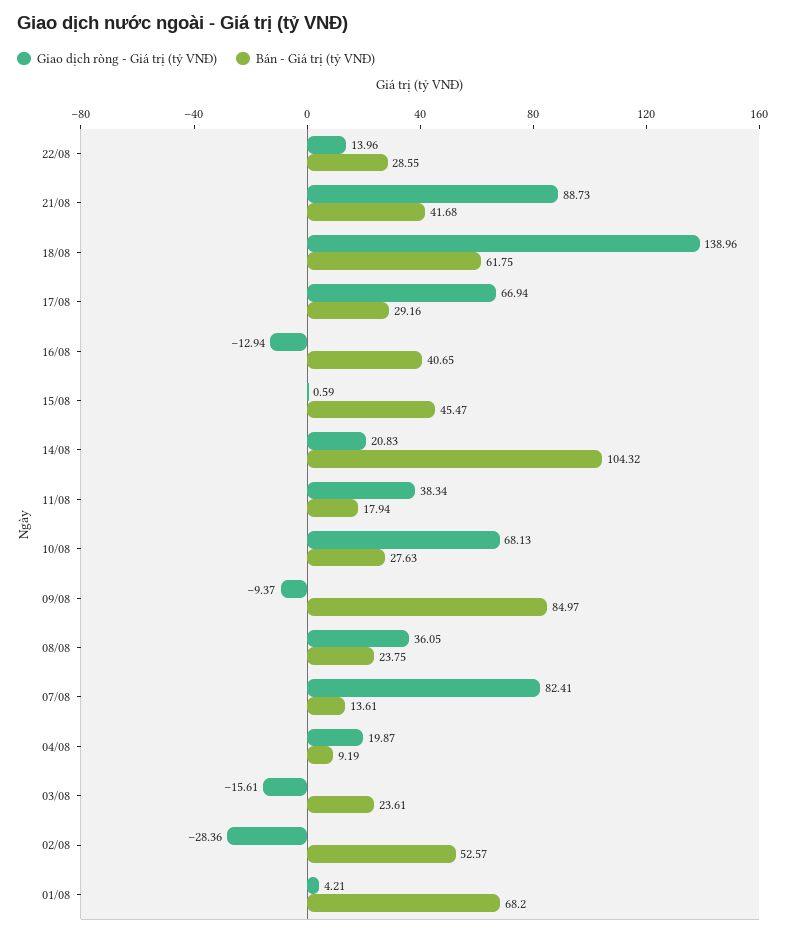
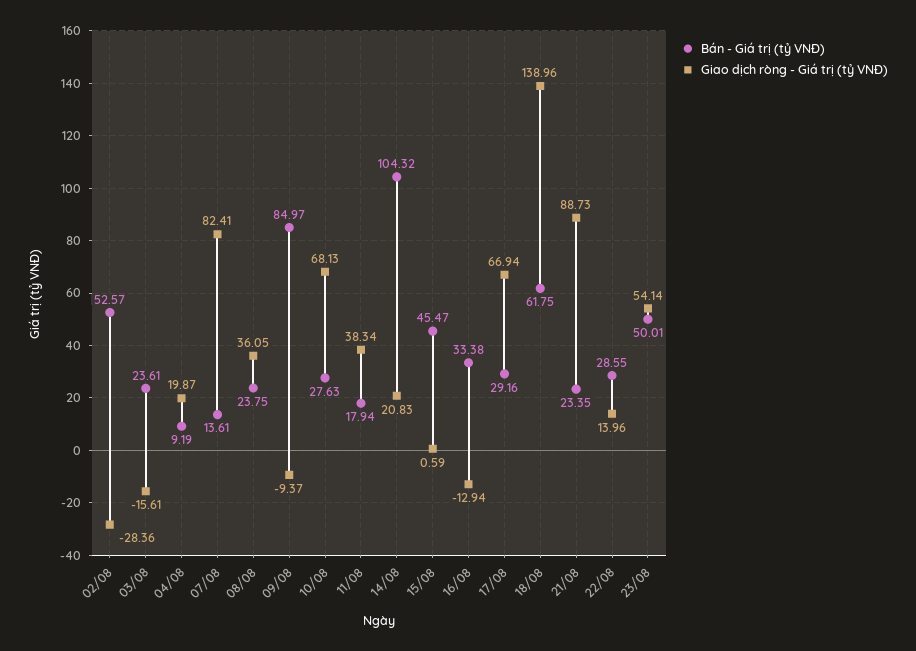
Bán - Giá trị (tỷ VNĐ), 21/08: 41.68 -> 23.35
Bán - Giá trị (tỷ VNĐ), 16/08: 40.65 -> 33.38
Giao dịch ròng - Giá trị (tỷ VNĐ), 01/08: 4.21 -> none
Bán - Giá trị (tỷ VNĐ), 01/08: 68.2 -> none
Bán - Giá trị (tỷ VNĐ), 23/08: none -> 50.01
Giao dịch ròng - Giá trị (tỷ VNĐ), 23/08: none -> 54.14

